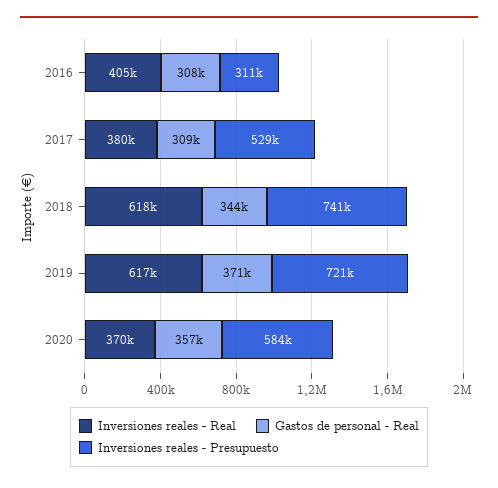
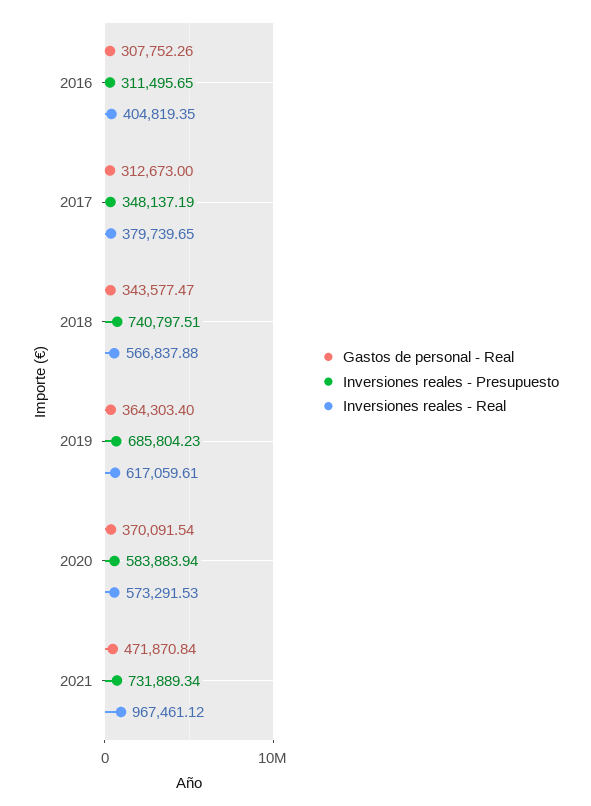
Gastos de personal - Real, 2017: 309000 -> 312673
Inversiones reales - Presupuesto, 2017: 529000 -> 348137.19
Inversiones reales - Real, 2018: 618000 -> 566837.88
Gastos de personal - Real, 2019: 371000 -> 364303.4
Inversiones reales - Presupuesto, 2019: 721000 -> 685804.23
Inversiones reales - Real, 2020: 370000 -> 573291.53
Gastos de personal - Real, 2020: 357000 -> 370091.54
Gastos de personal - Real, 2021: none -> 471870.84
Inversiones reales - Presupuesto, 2021: none -> 731889.34
Inversiones reales - Real, 2021: none -> 967461.12

